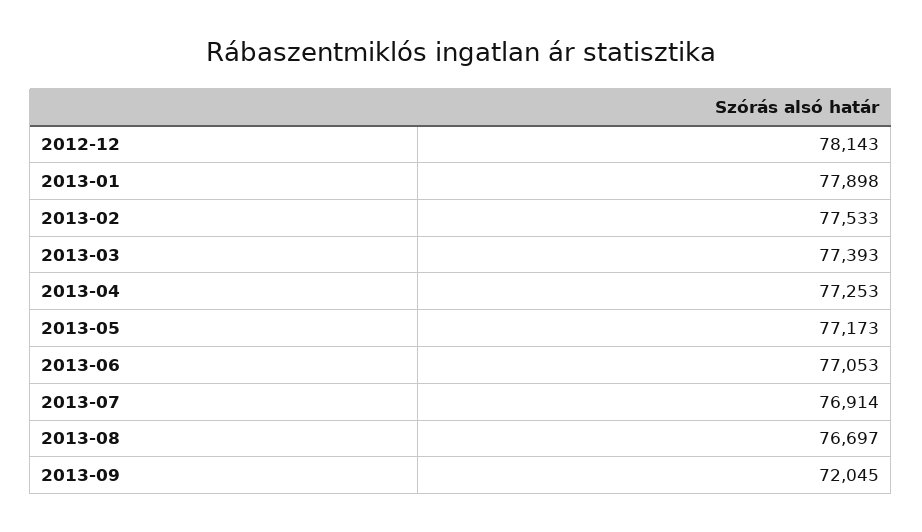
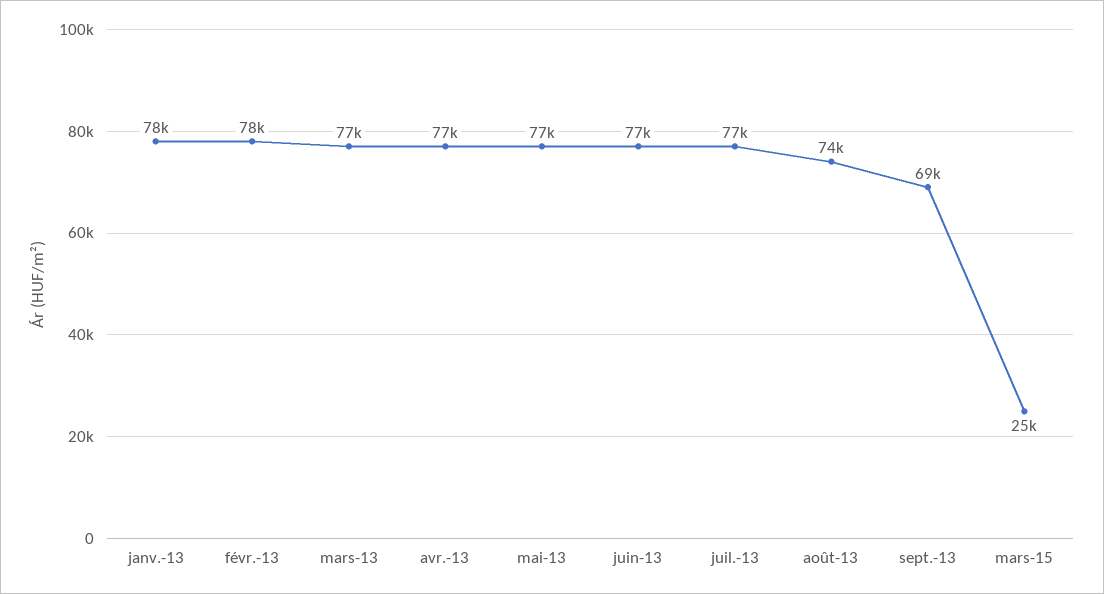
2012-12: 78143 -> none
2013-08: 76697 -> 74000
2013-09: 72045 -> 69000
mars-15: none -> 25000

